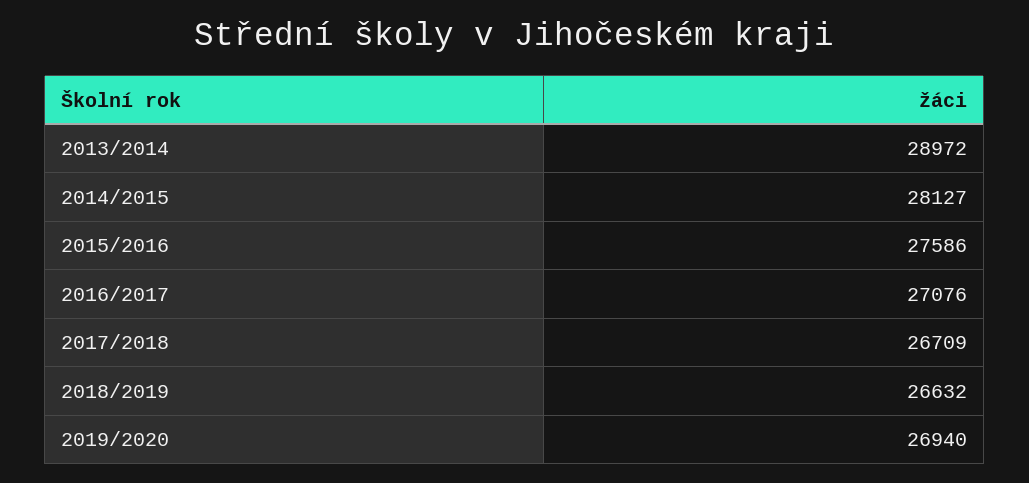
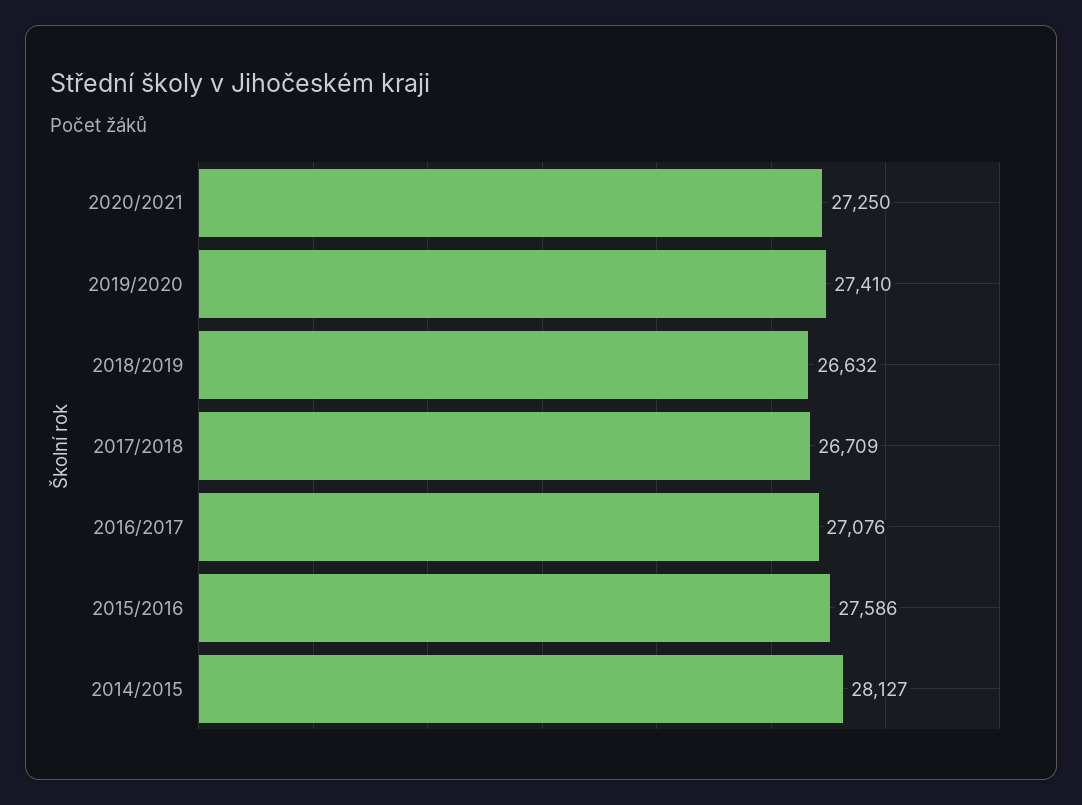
2013/2014: 28972 -> none
2019/2020: 26940 -> 27410
2020/2021: none -> 27250

